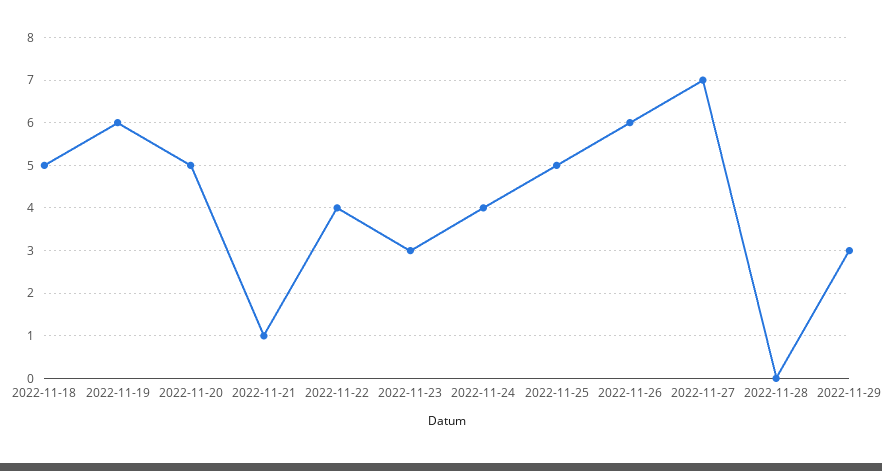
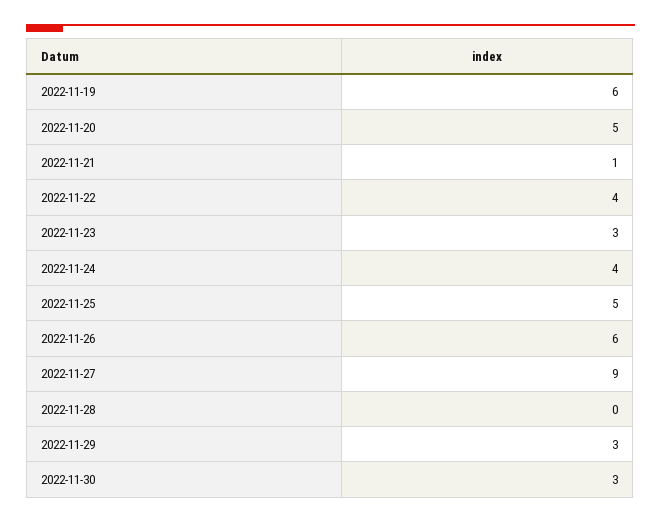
2022-11-18: 5 -> none
2022-11-27: 7 -> 9
2022-11-30: none -> 3

